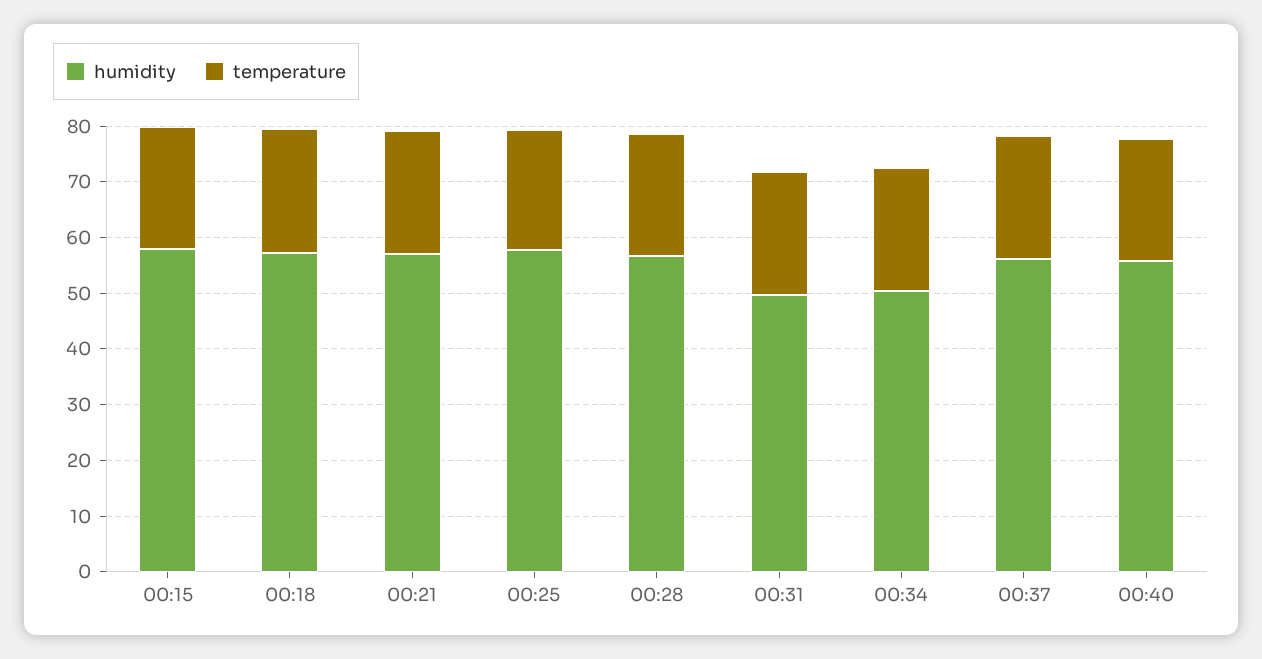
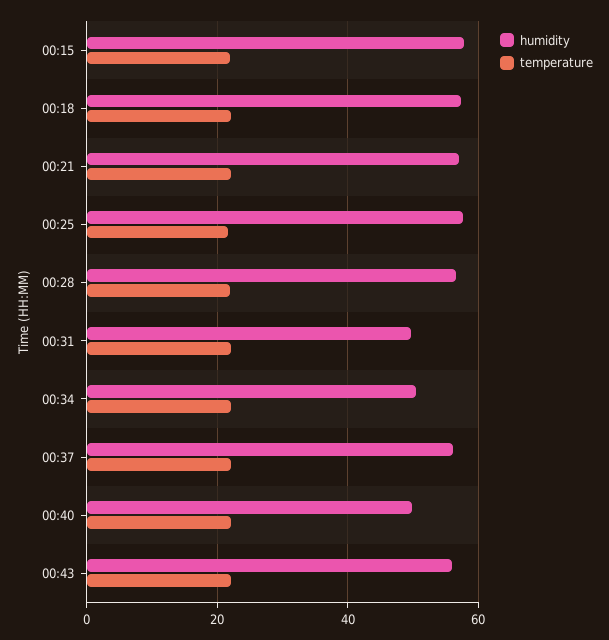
humidity, 00:40: 56 -> 50
humidity, 00:43: none -> 56
temperature, 00:43: none -> 22

